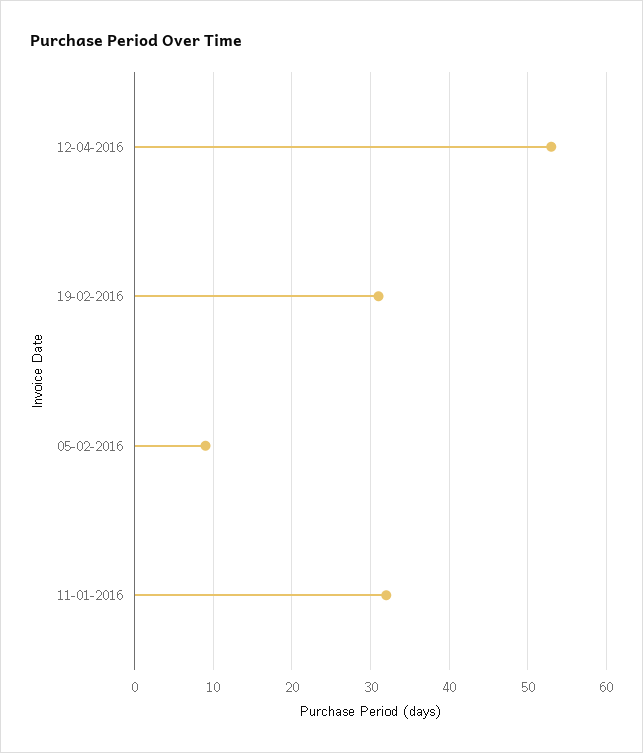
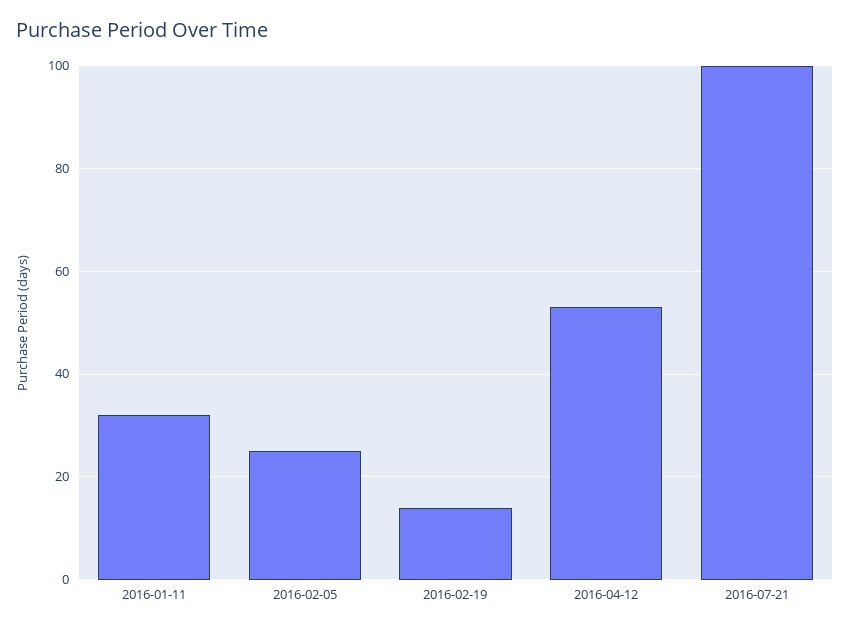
19-02-2016: 31 -> 15
05-02-2016: 9 -> 25
2016-07-21: none -> 100

